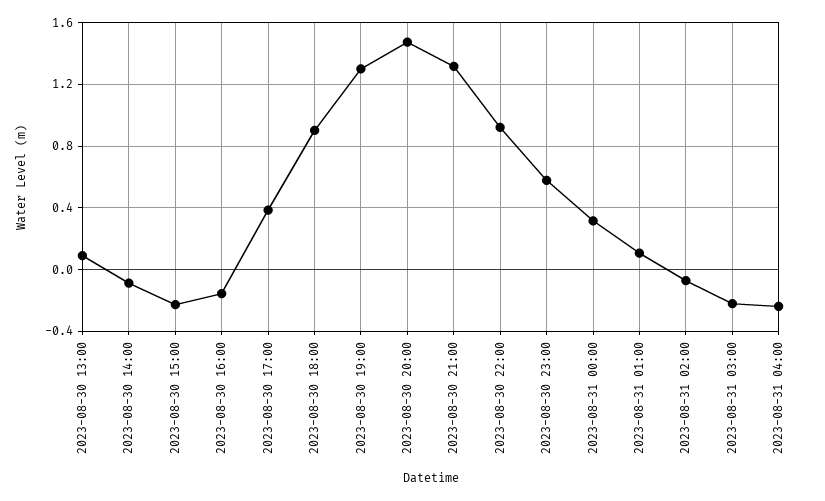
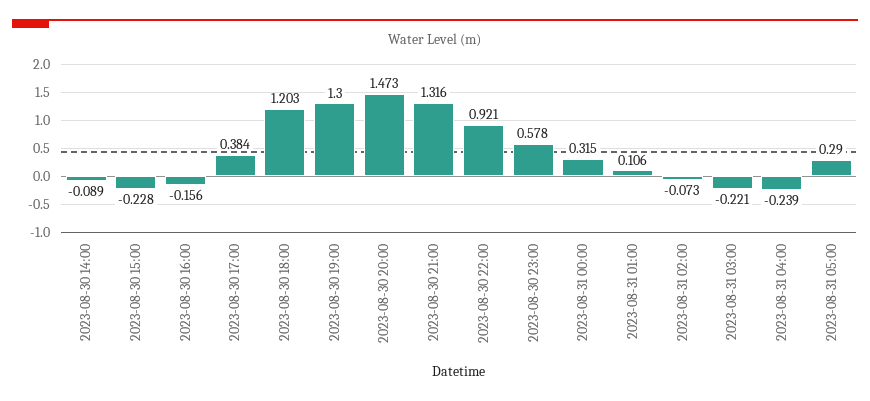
2023-08-30 13:00: 0.1 -> none
2023-08-30 18:00: 0.9 -> 1.203
2023-08-31 05:00: none -> 0.29

